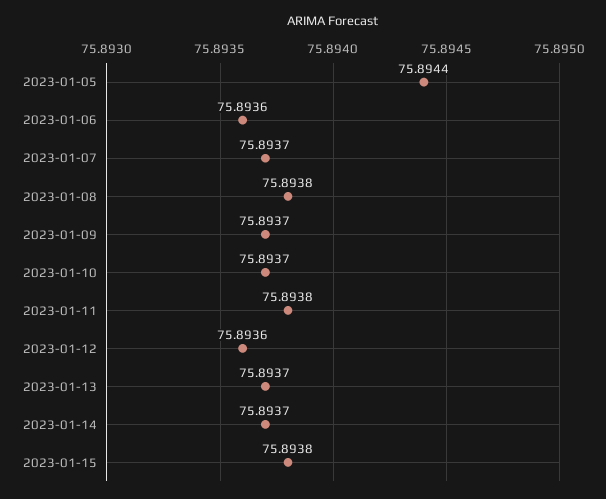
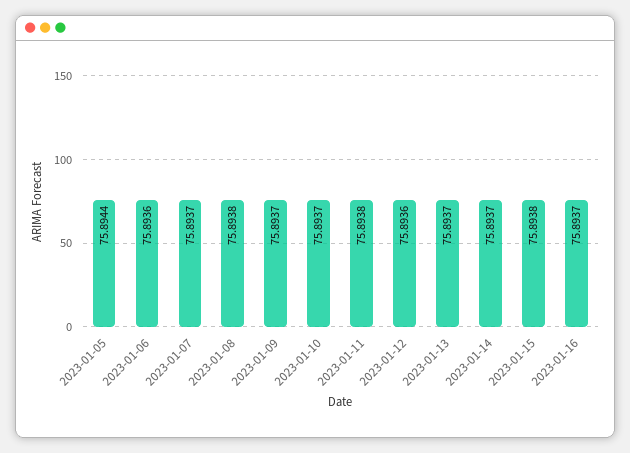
2023-01-16: none -> 75.8937

